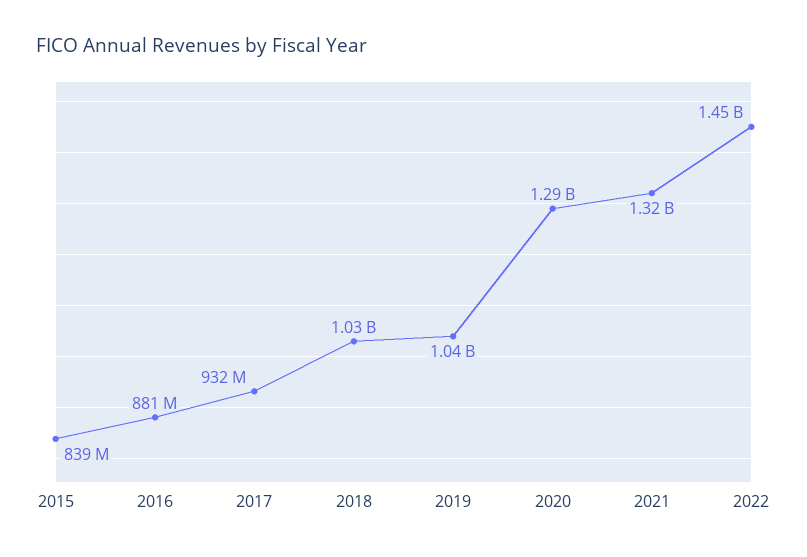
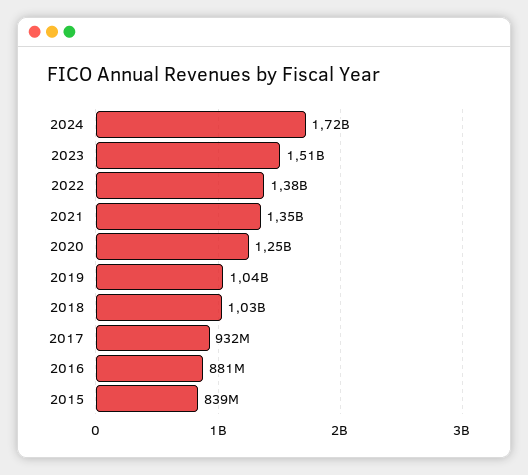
2020: 1290000000 -> 1250000000
2021: 1320000000 -> 1350000000
2022: 1450000000 -> 1380000000
2024: none -> 1720000000
2023: none -> 1510000000

